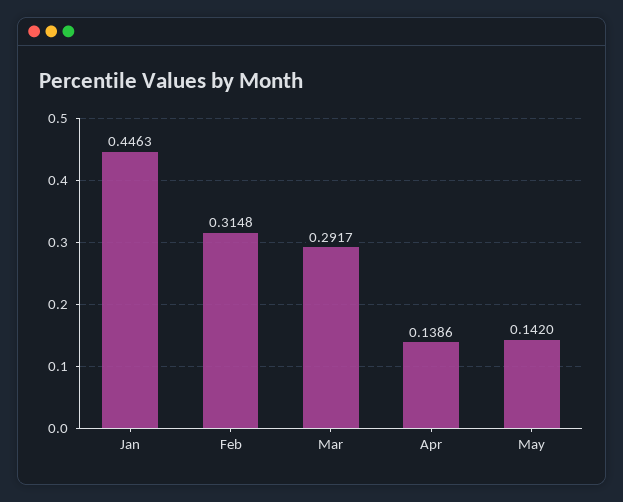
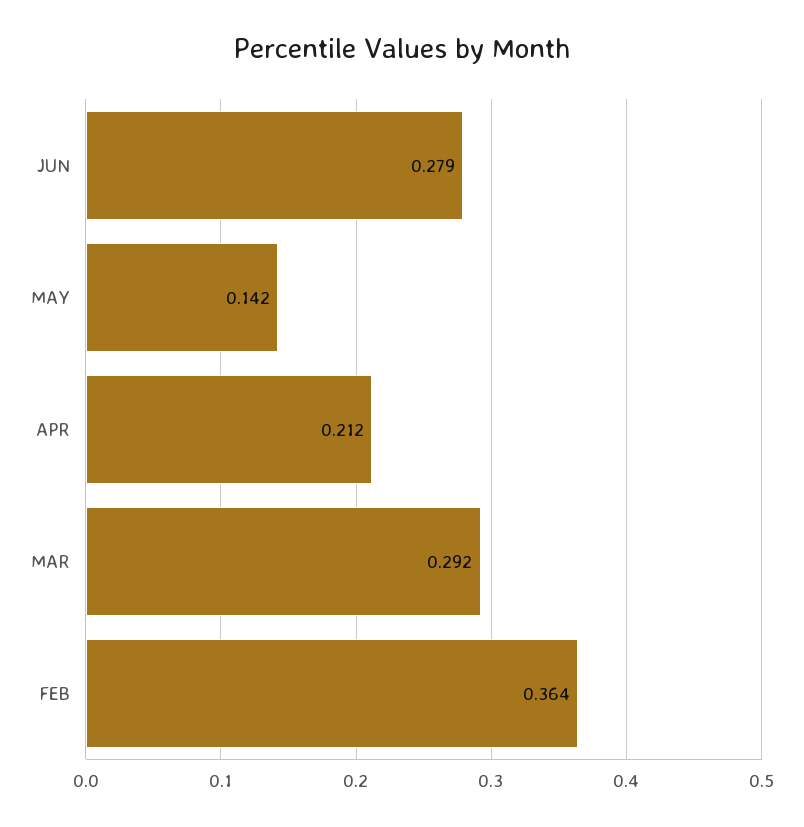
Jan: 0.4463 -> none
Feb: 0.3148 -> 0.364
Apr: 0.1386 -> 0.212
JUN: none -> 0.279

